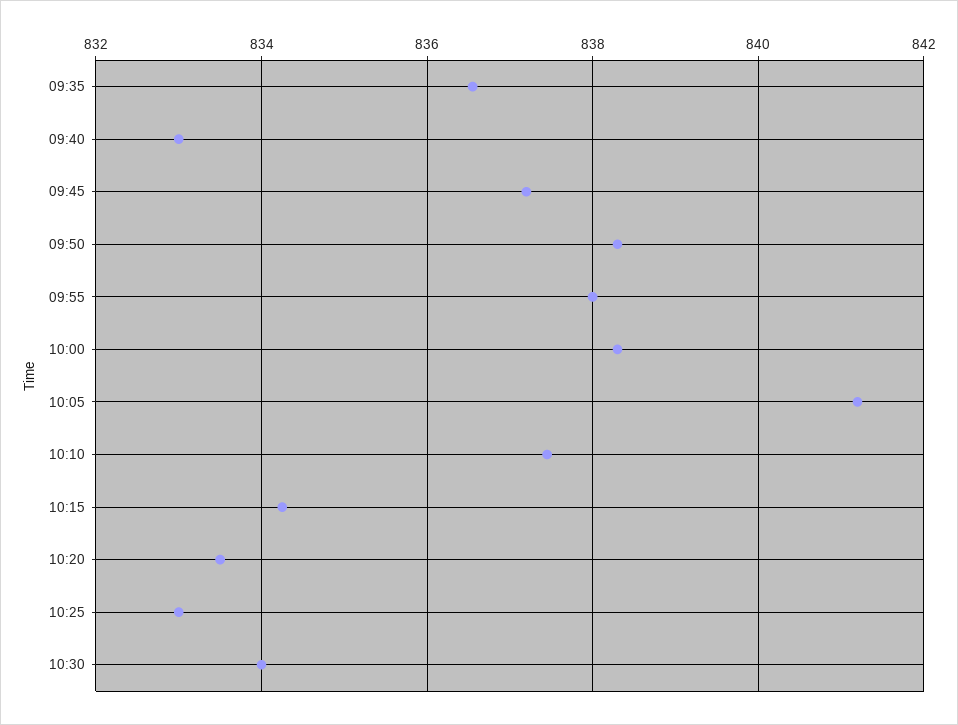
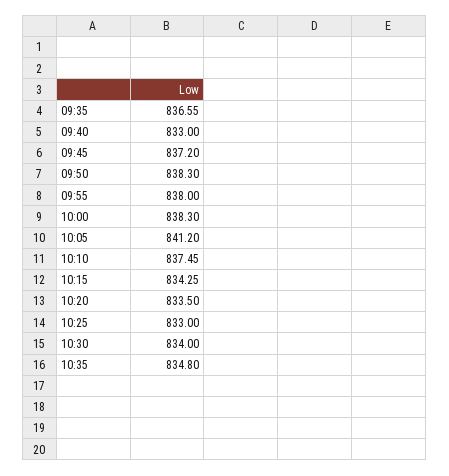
10:35: none -> 834.8

